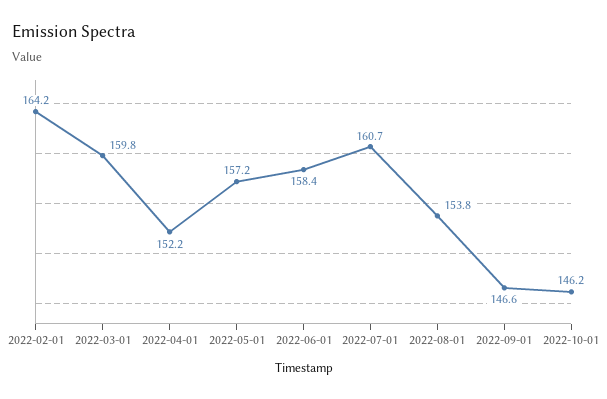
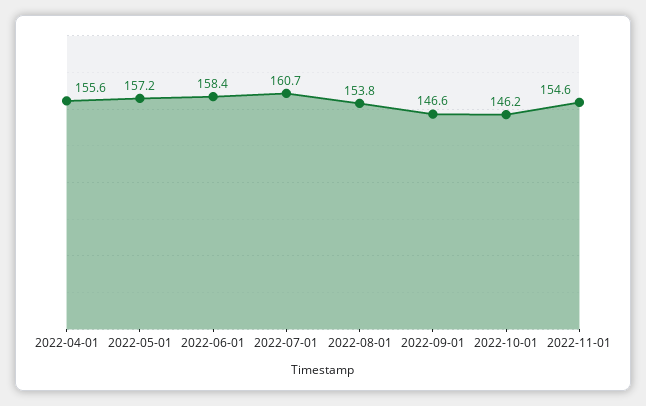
2022-02-01: 164.2 -> none
2022-03-01: 159.8 -> none
2022-04-01: 152.2 -> 155.6
2022-11-01: none -> 154.6

